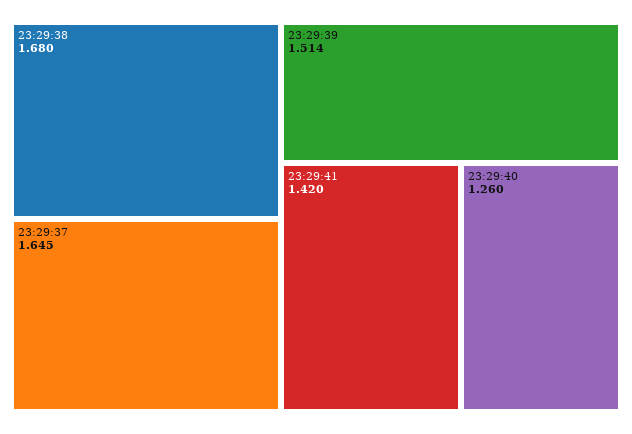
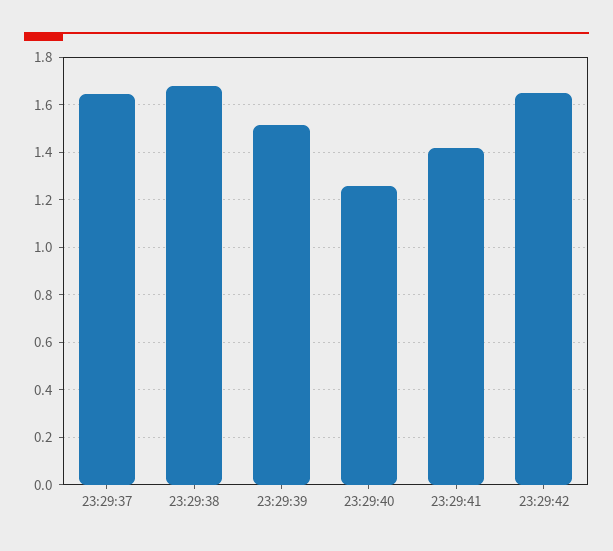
23:29:42: none -> 1.65

